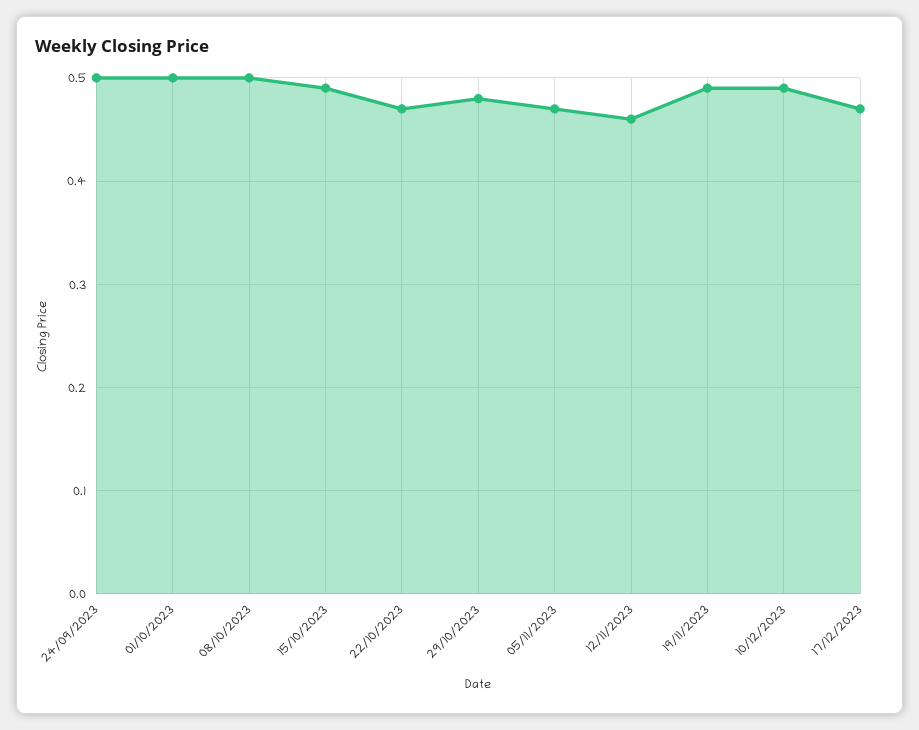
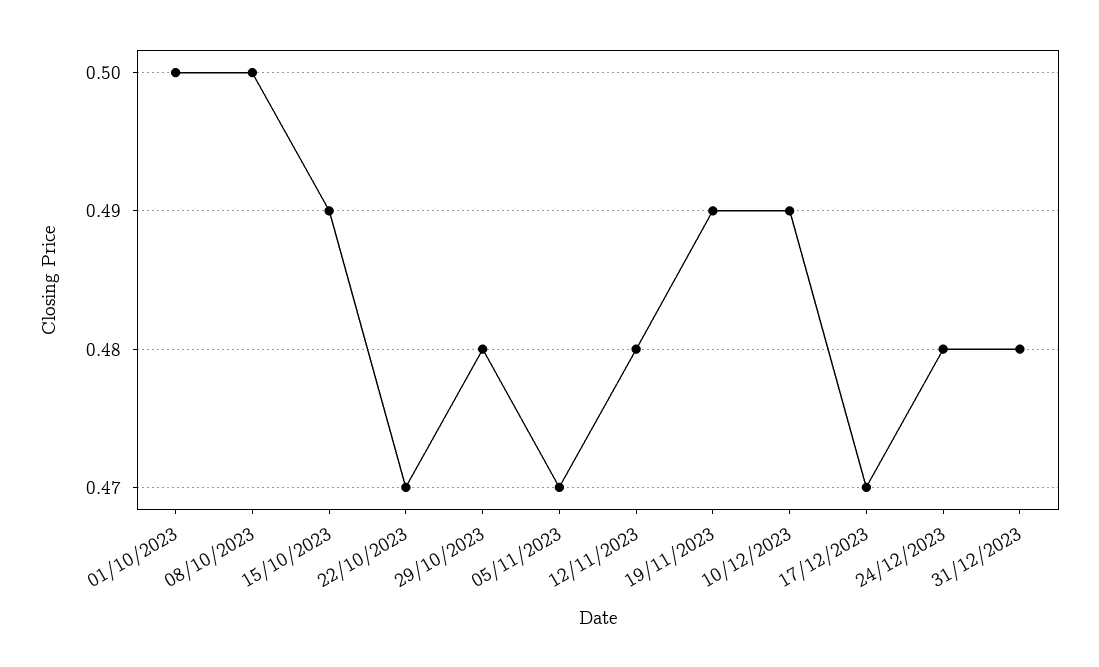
24/09/2023: 0.5 -> none
12/11/2023: 0.46 -> 0.48
24/12/2023: none -> 0.48
31/12/2023: none -> 0.48

